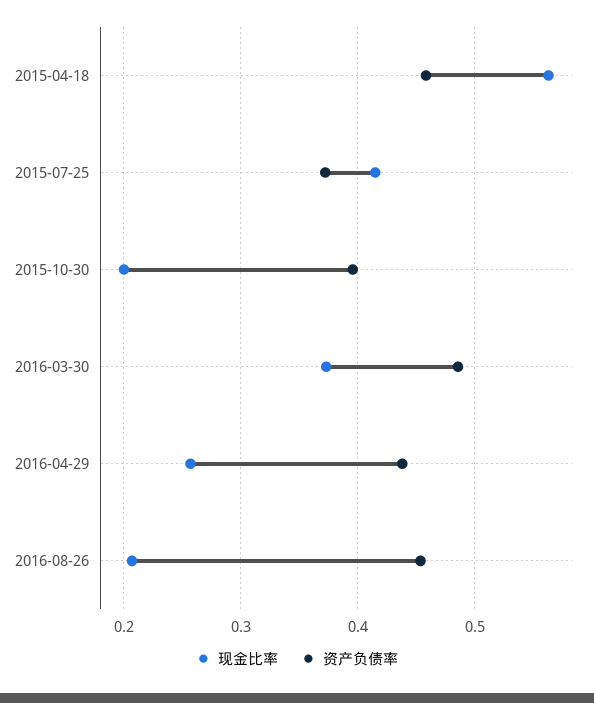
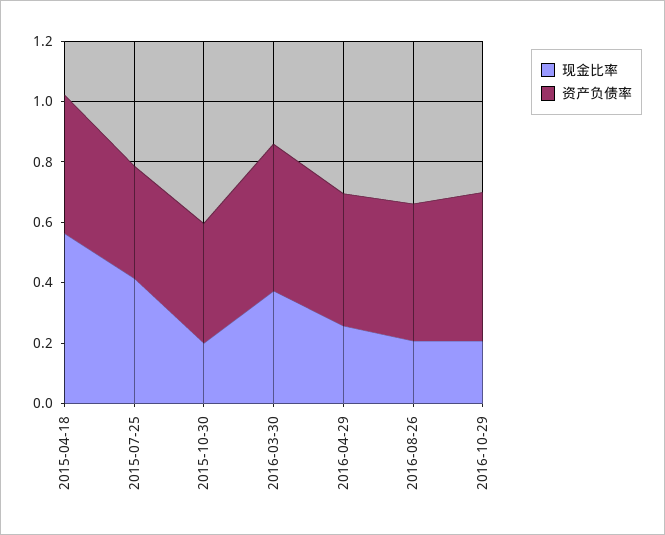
现金比率, 2016-10-29: none -> 0.2
资产负债率, 2016-10-29: none -> 0.5

